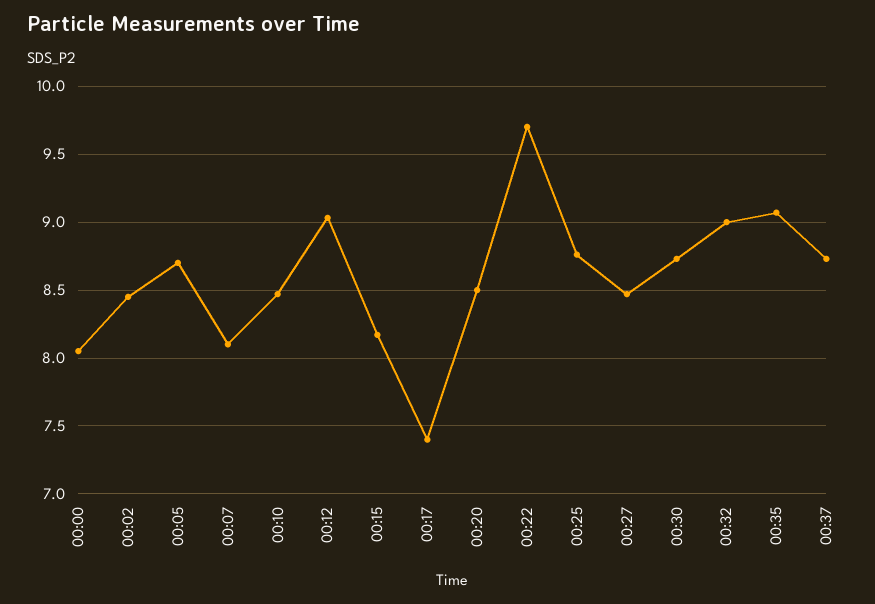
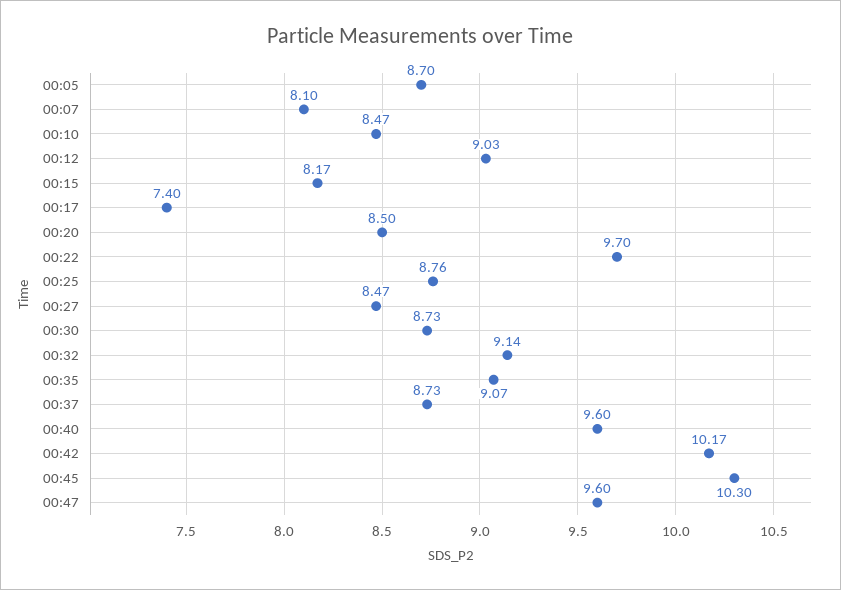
00:00: 8.05 -> none
00:02: 8.45 -> none
00:32: 9 -> 9.14
00:40: none -> 9.6
00:42: none -> 10.17
00:45: none -> 10.3
00:47: none -> 9.6

